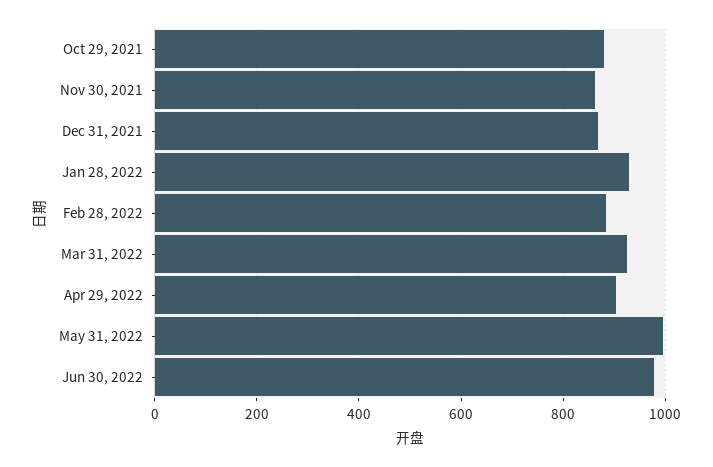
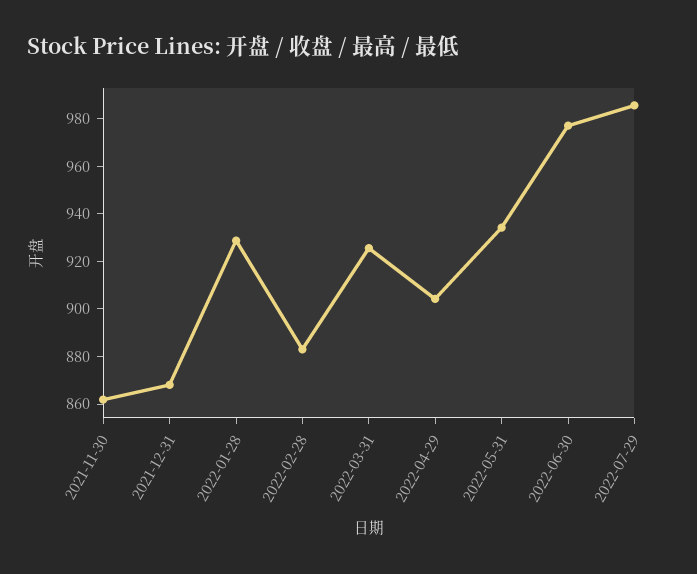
Oct 29, 2021: 880 -> none
May 31, 2022: 1000 -> 935
2022-07-29: none -> 985

